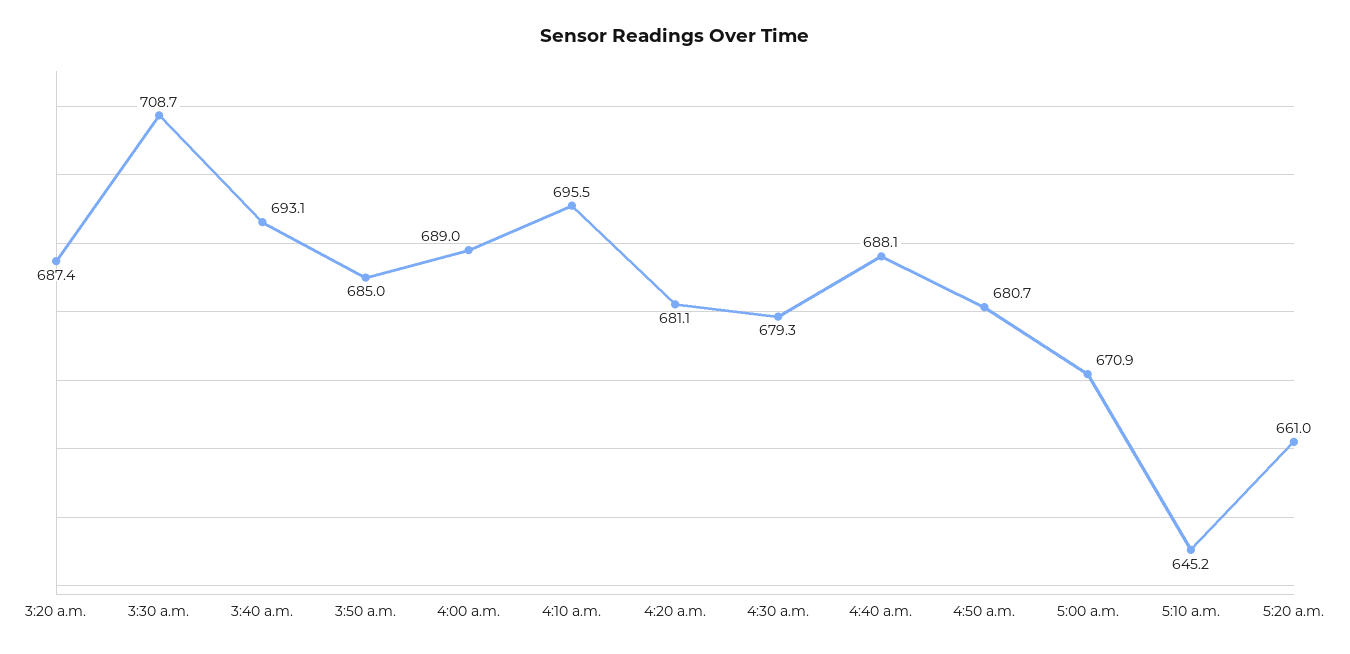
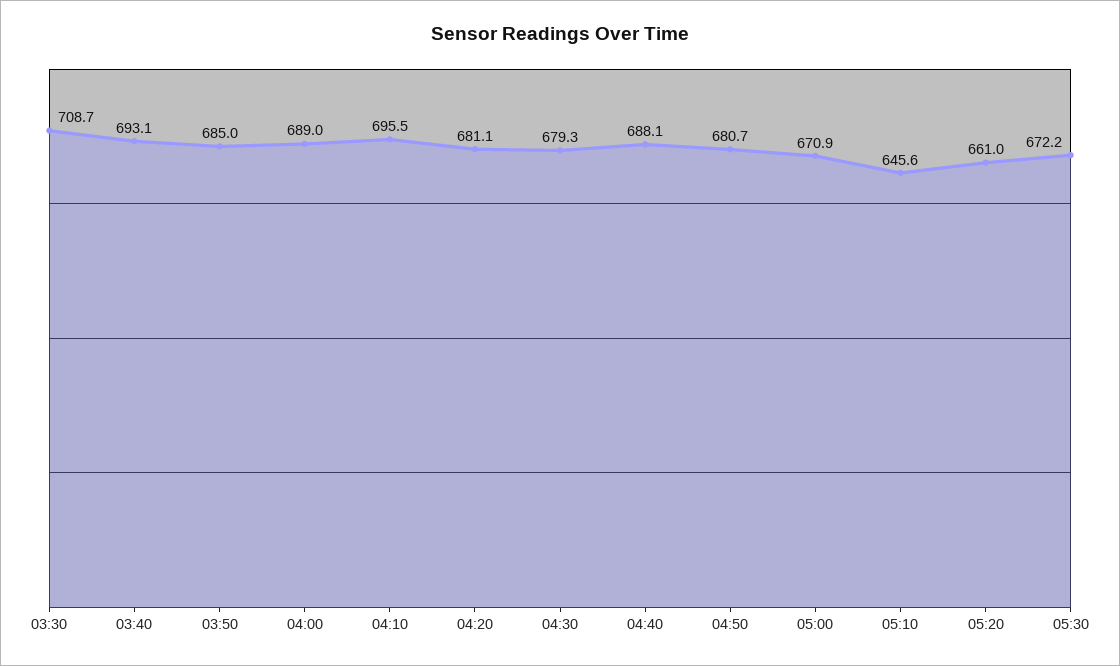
3:20 a.m.: 687.4 -> none
5:10 a.m.: 645.2 -> 645.6
05:30: none -> 672.2

